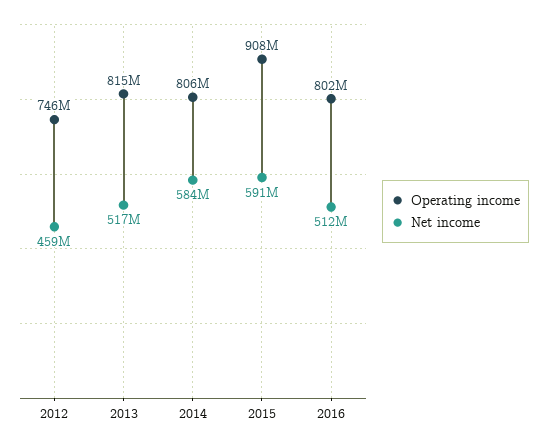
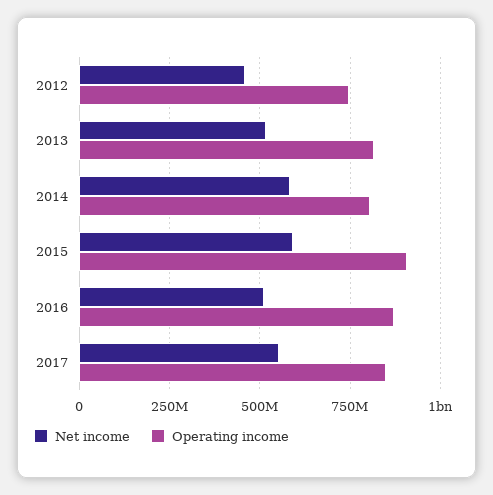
Operating income, 2016: 802000000 -> 875000000
Net income, 2017: none -> 550000000
Operating income, 2017: none -> 850000000

